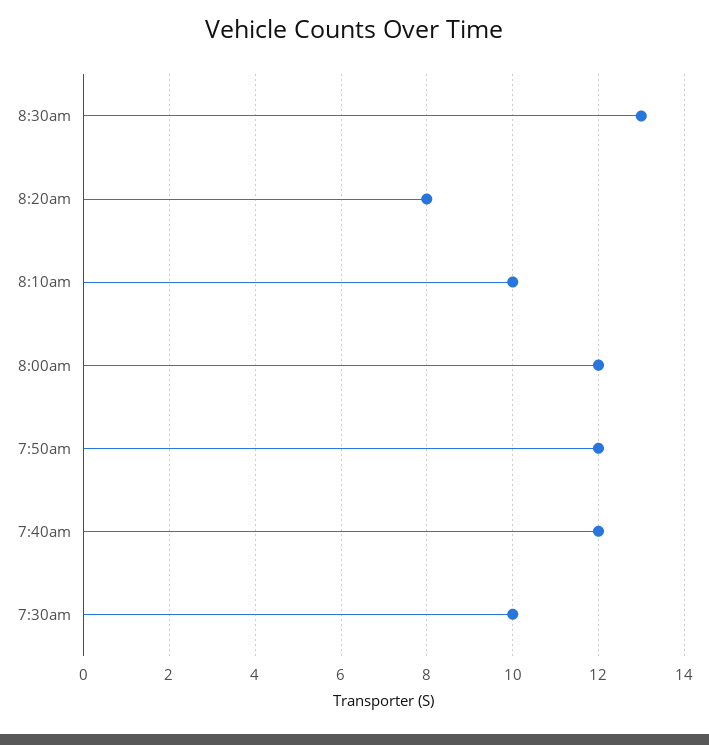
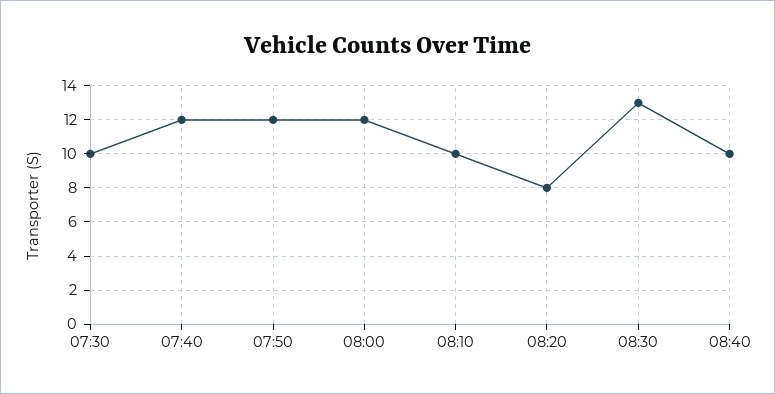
08:40: none -> 10

